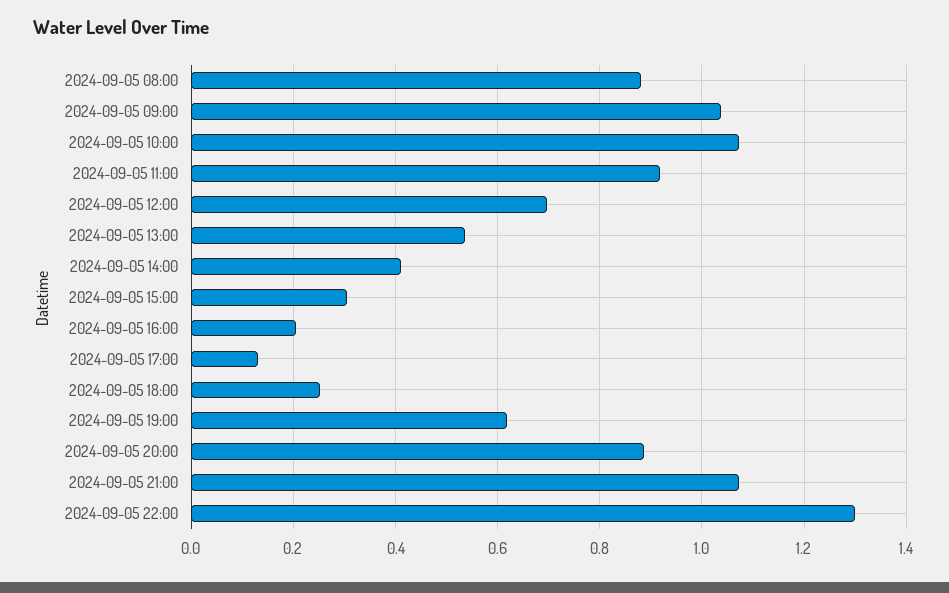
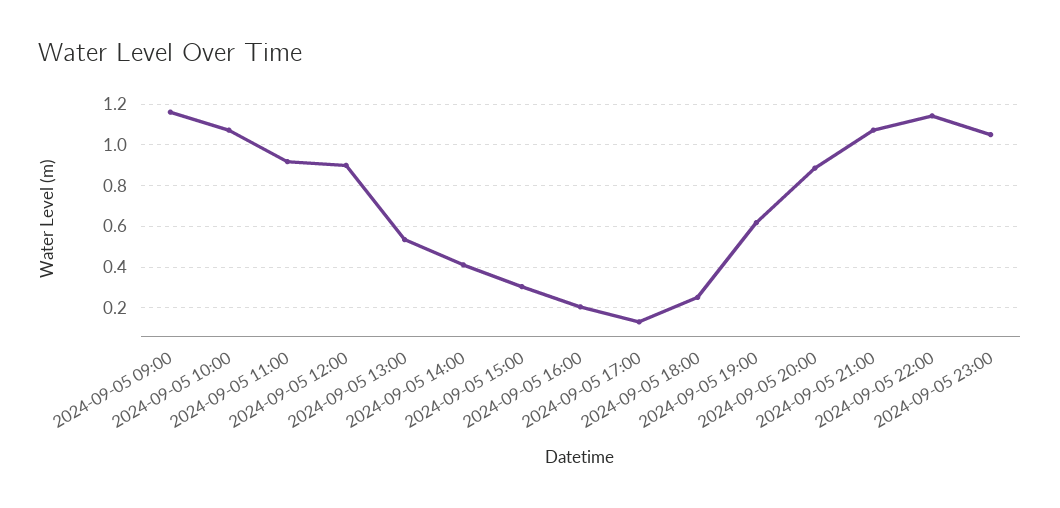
2024-09-05 08:00: 0.88 -> none
2024-09-05 09:00: 1.04 -> 1.15
2024-09-05 12:00: 0.7 -> 0.9
2024-09-05 22:00: 1.3 -> 1.15
2024-09-05 23:00: none -> 1.05

